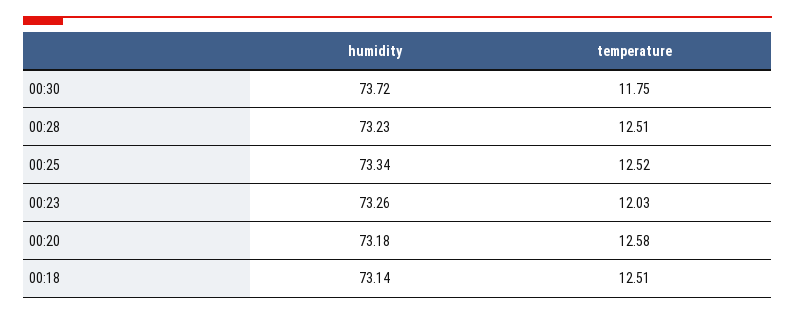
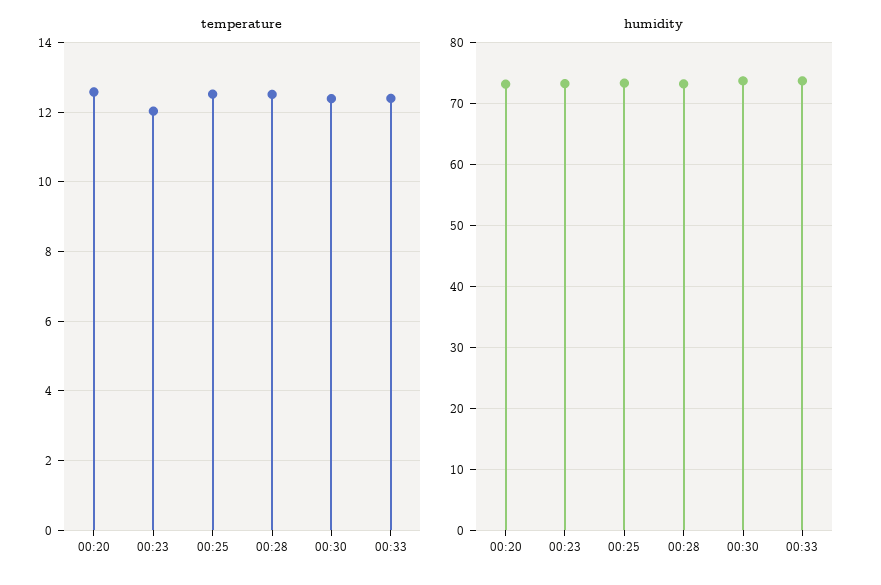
temperature, 00:30: 11.75 -> 12.4
humidity, 00:18: 73.14 -> none
temperature, 00:18: 12.51 -> none
temperature, 00:33: none -> 12.4
humidity, 00:33: none -> 74

